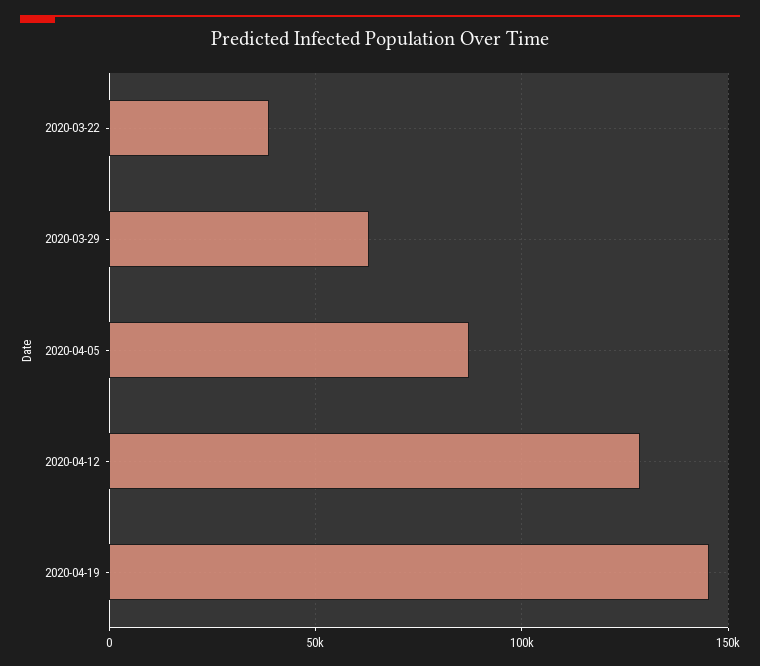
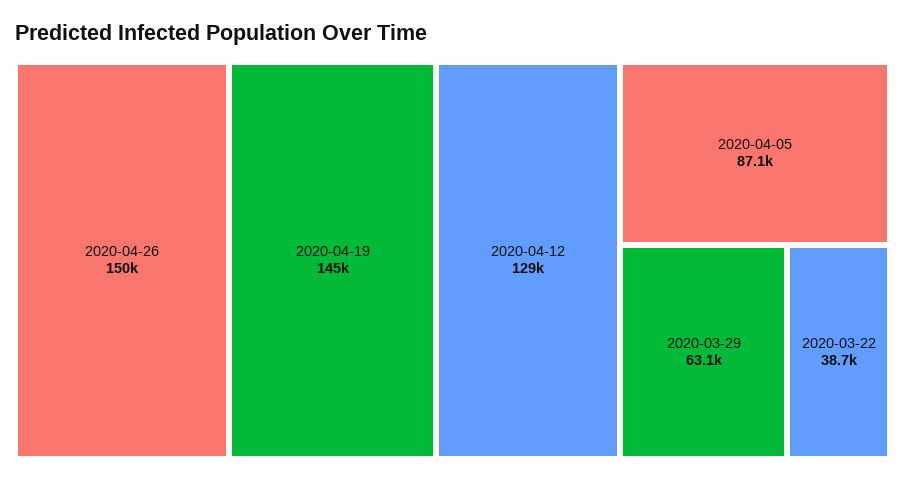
2020-04-26: none -> 150000

